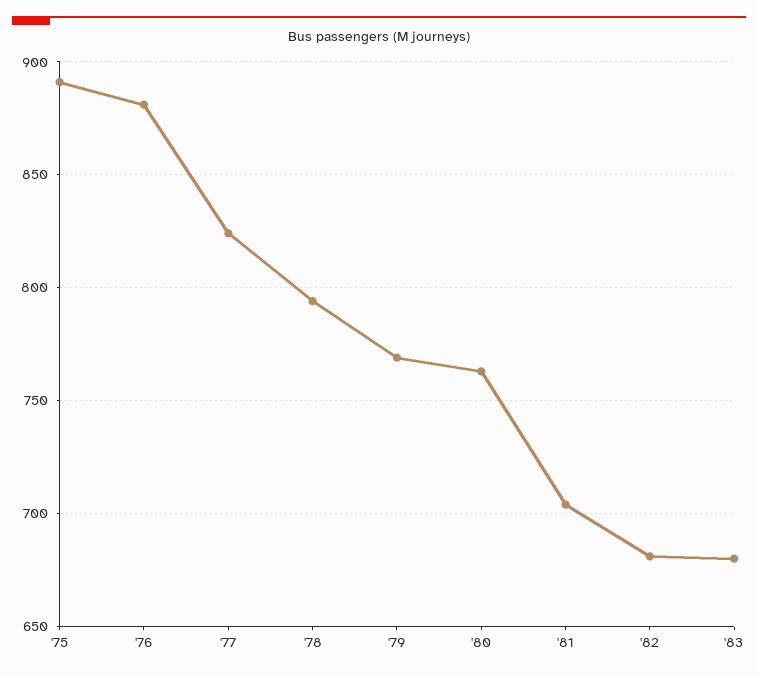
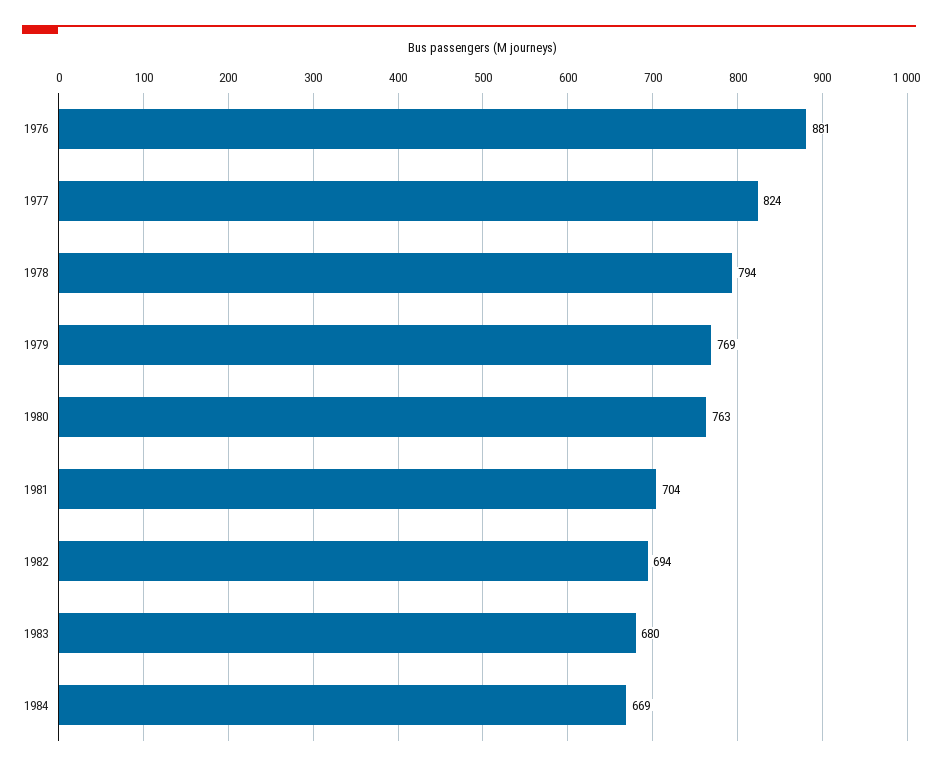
'75: 890 -> none
'82: 680 -> 694
1984: none -> 669

